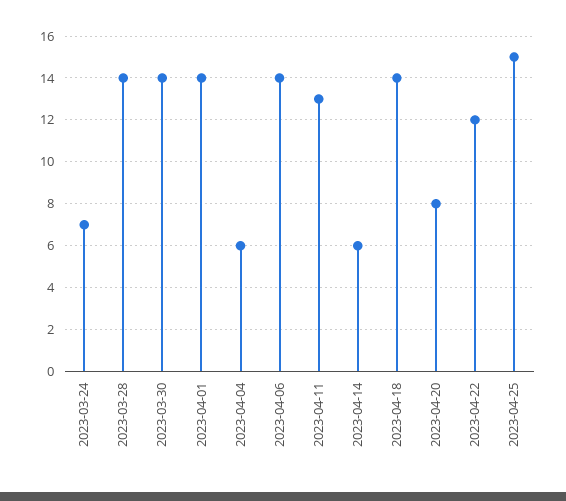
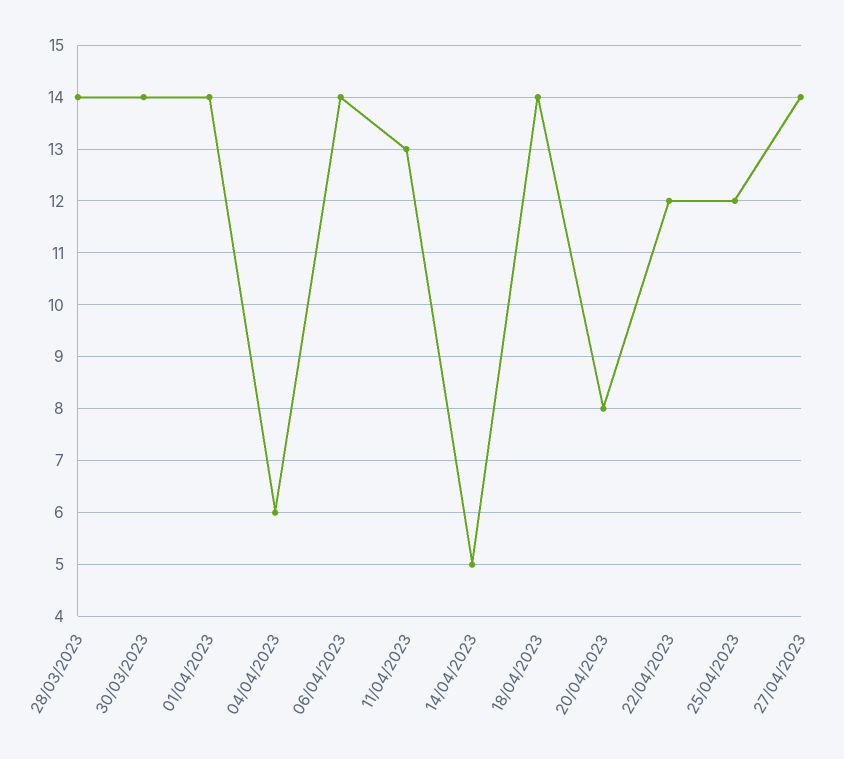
2023-03-24: 7 -> none
2023-04-14: 6 -> 5
2023-04-25: 15 -> 12
27/04/2023: none -> 14

